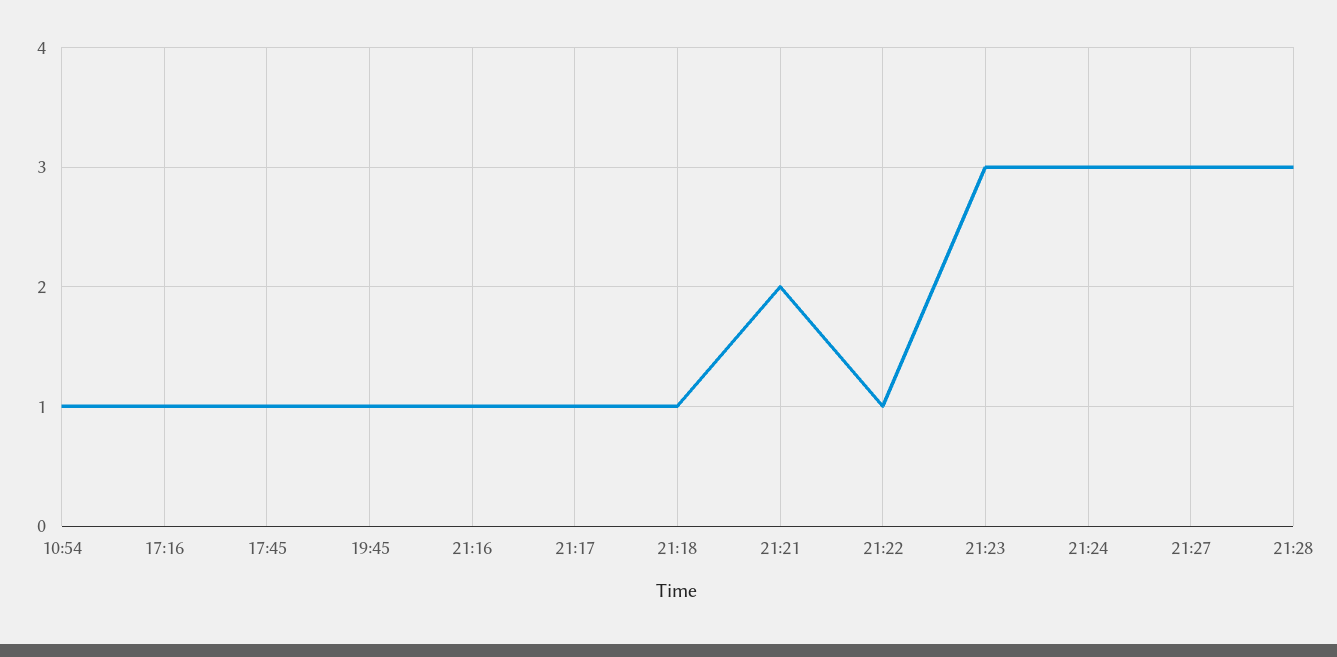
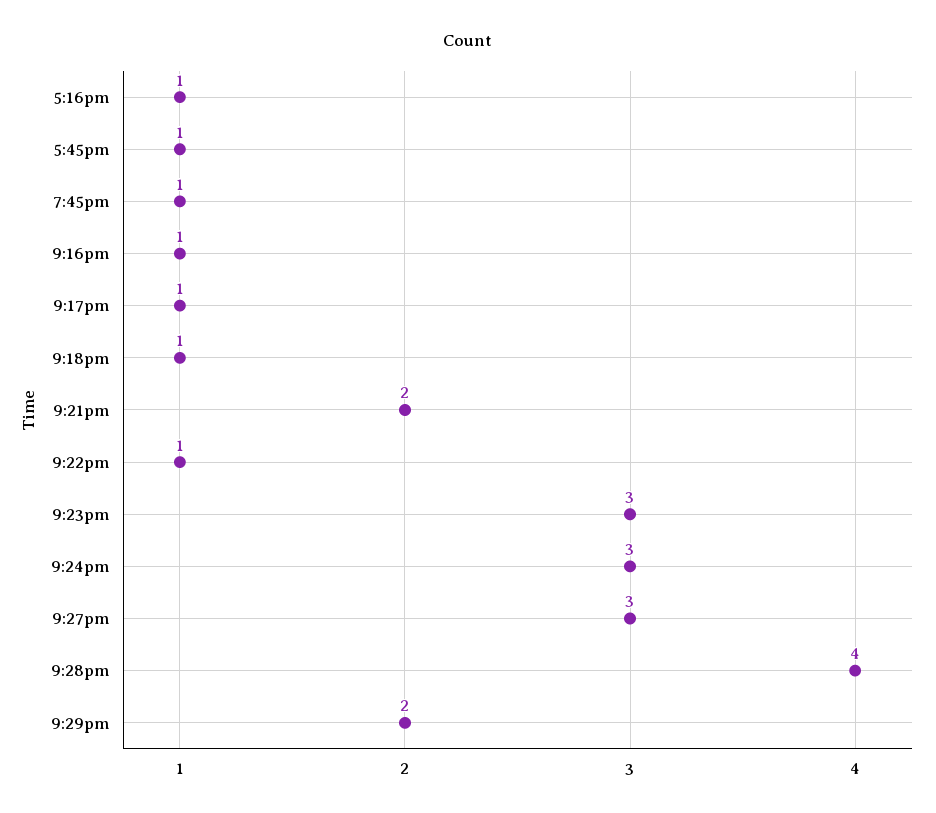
10:54: 1 -> none
21:28: 3 -> 4
9:29pm: none -> 2

